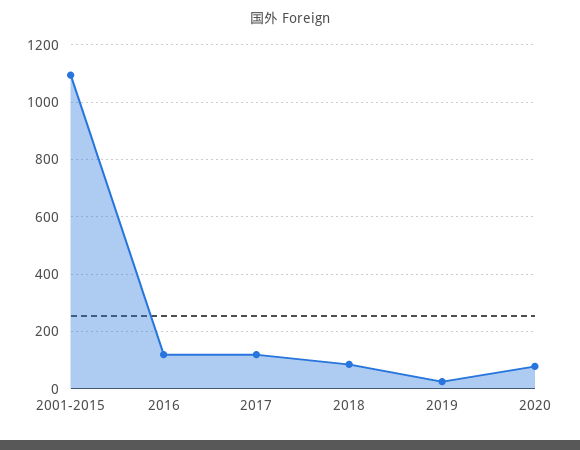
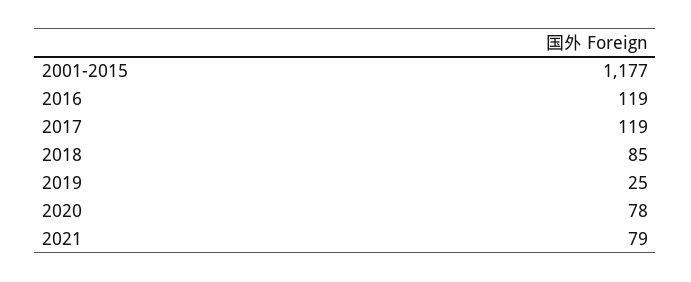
2001-2015: 1100 -> 1177
2021: none -> 79

